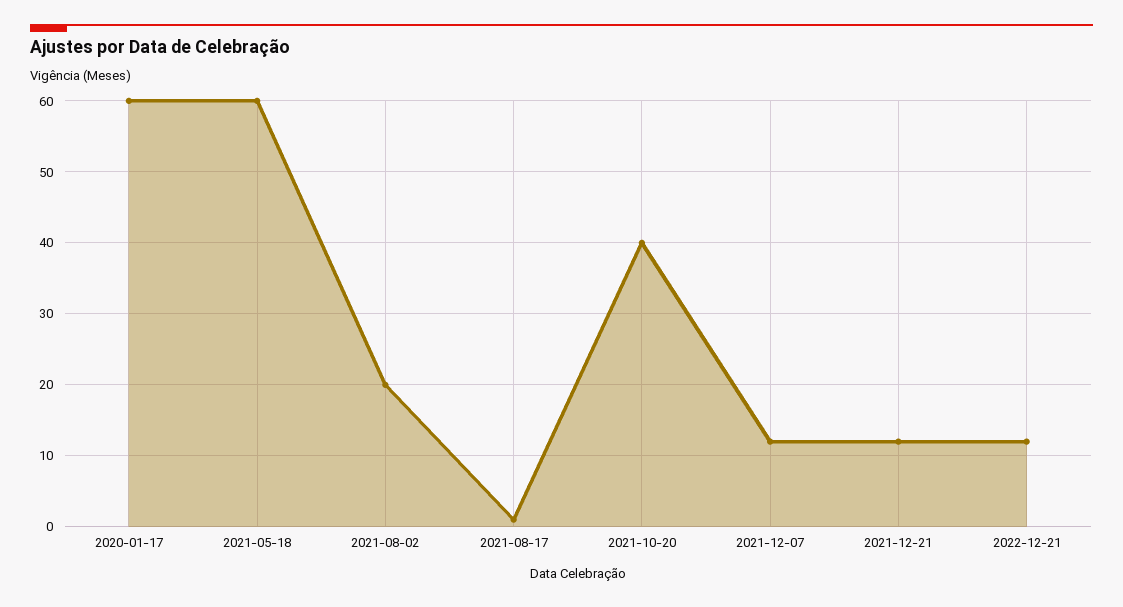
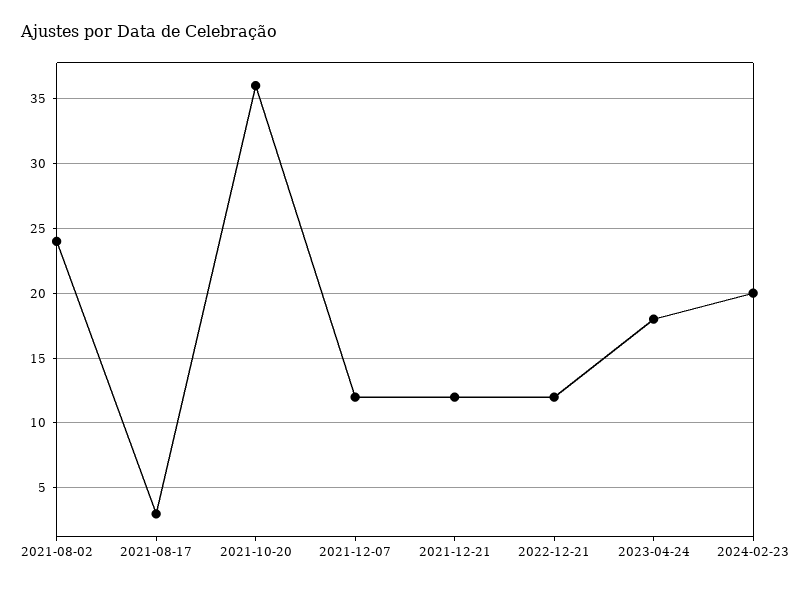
2020-01-17: 60 -> none
2021-05-18: 60 -> none
2021-08-02: 20 -> 24
2021-08-17: 1 -> 3
2021-10-20: 40 -> 36
2023-04-24: none -> 18
2024-02-23: none -> 20

